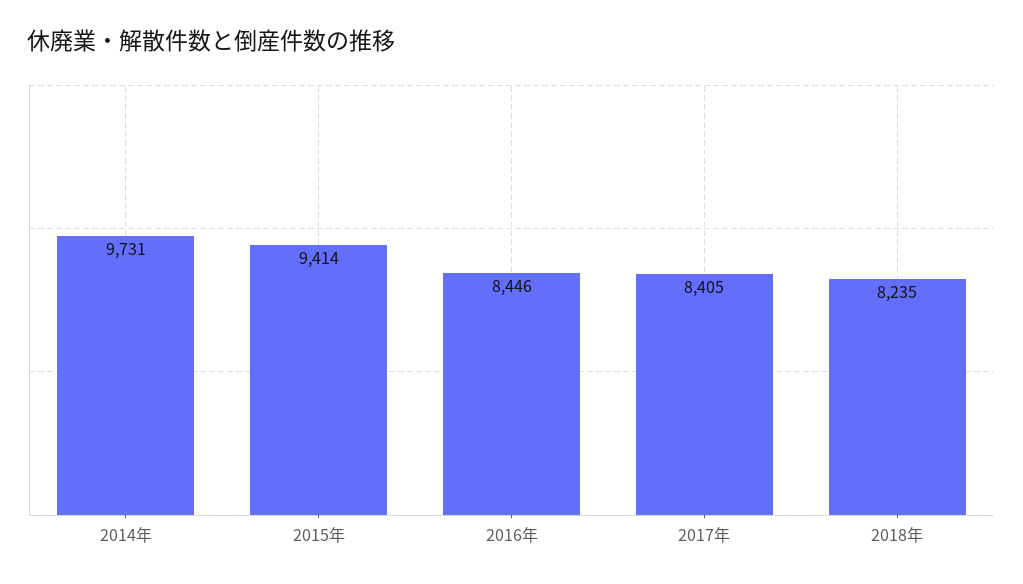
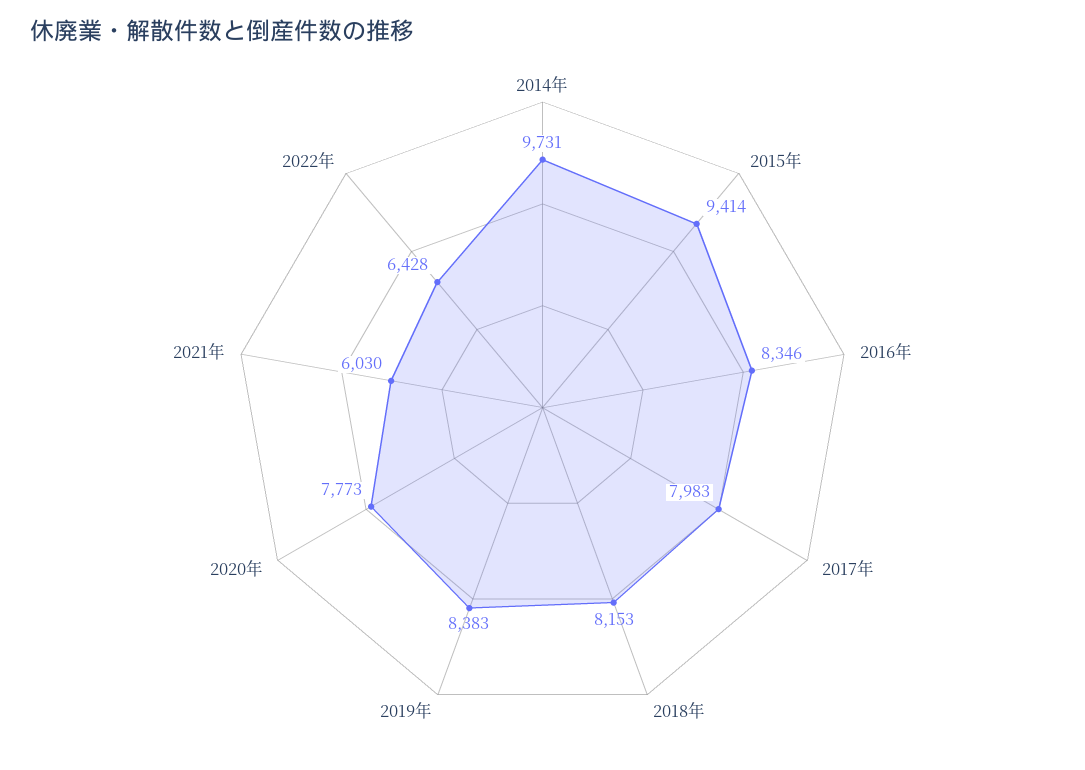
2016年: 8446 -> 8346
2017年: 8405 -> 7983
2018年: 8235 -> 8153
2019年: none -> 8383
2020年: none -> 7773
2021年: none -> 6030
2022年: none -> 6428

